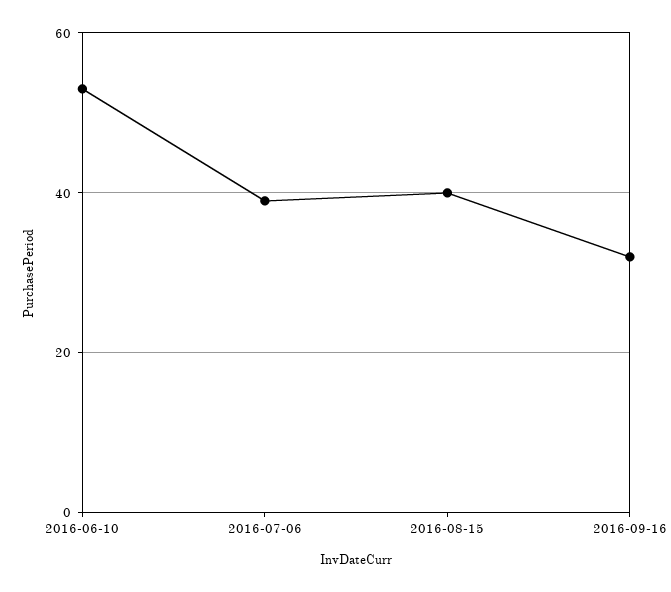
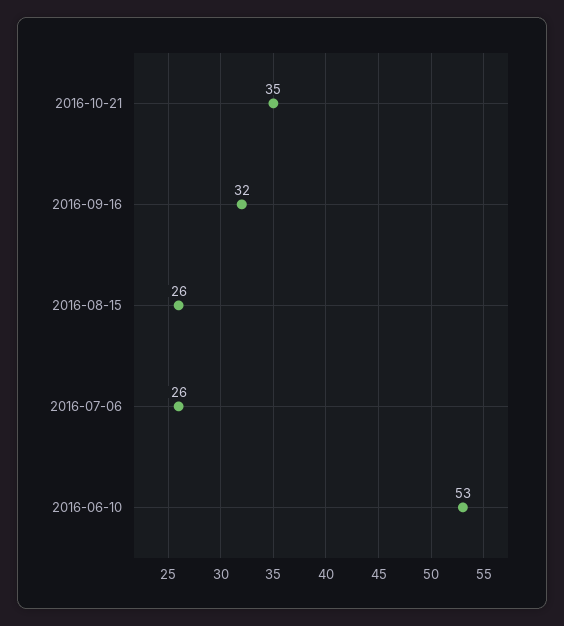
2016-07-06: 40 -> 26
2016-08-15: 40 -> 26
2016-10-21: none -> 35

